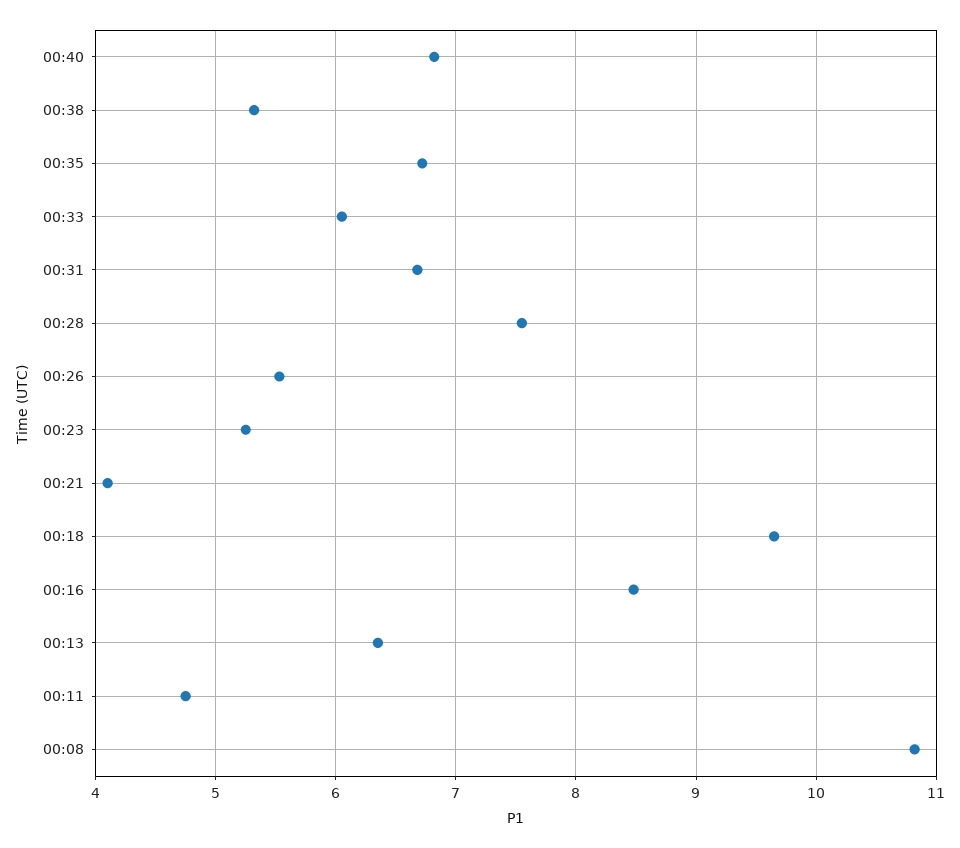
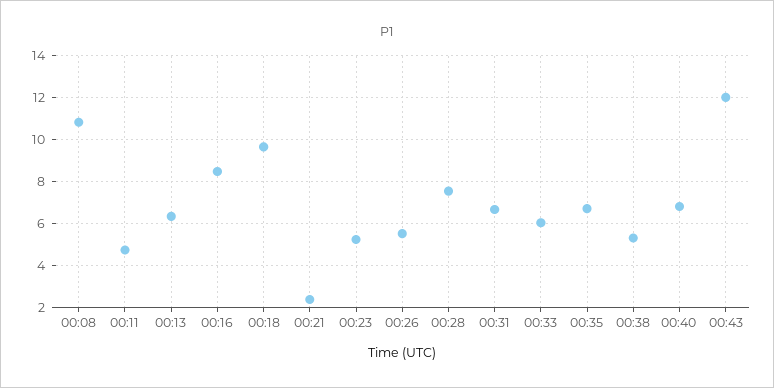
00:21: 4.1 -> 2.5
00:43: none -> 12

